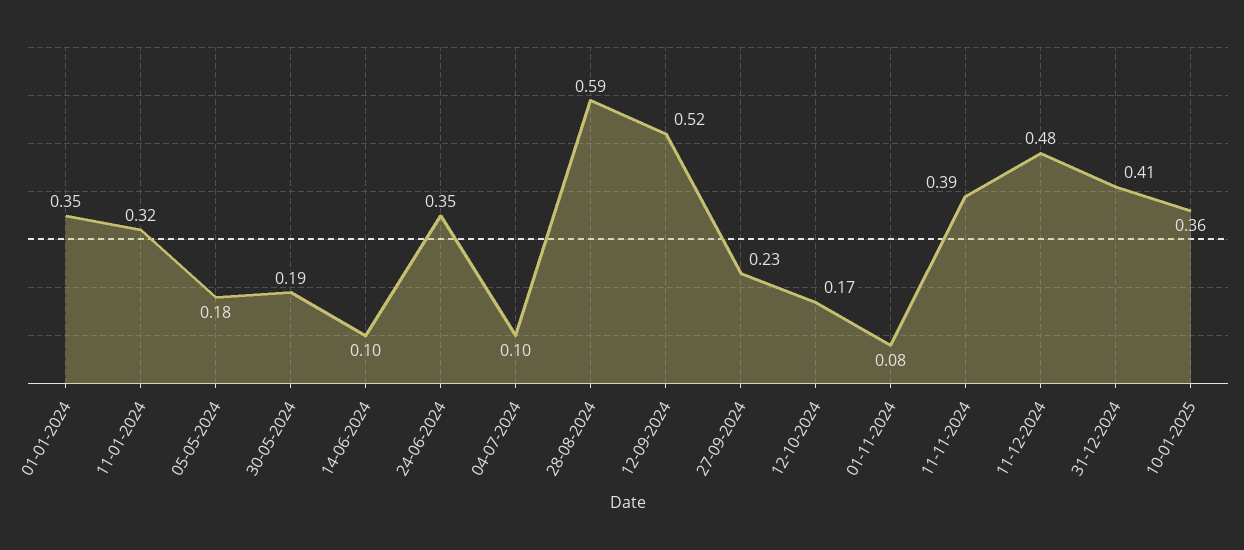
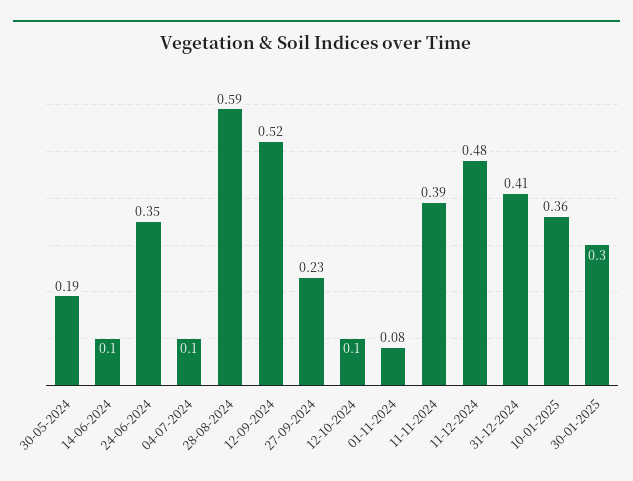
01-01-2024: 0.35 -> none
11-01-2024: 0.32 -> none
05-05-2024: 0.18 -> none
12-10-2024: 0.17 -> 0.1
30-01-2025: none -> 0.3

